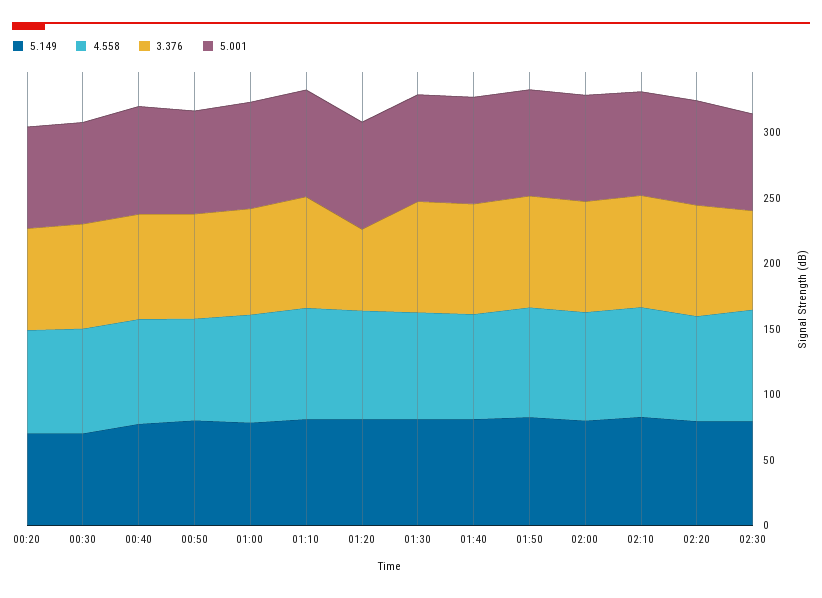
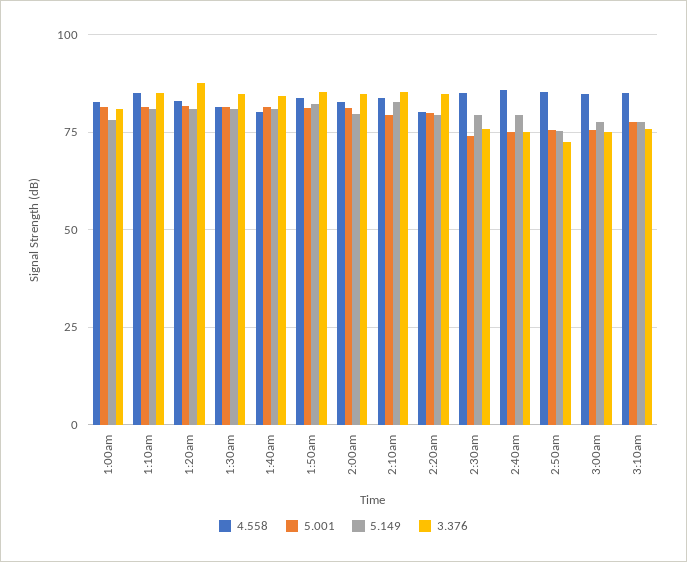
5.149, 00:20: 70 -> none
4.558, 00:20: 80 -> none
3.376, 00:20: 80 -> none
5.001, 00:20: 80 -> none
5.149, 00:30: 70 -> none
4.558, 00:30: 80 -> none
3.376, 00:30: 80 -> none
5.001, 00:30: 80 -> none
5.149, 00:40: 80 -> none
4.558, 00:40: 80 -> none
3.376, 00:40: 80 -> none
5.001, 00:40: 80 -> none
5.149, 00:50: 80 -> none
4.558, 00:50: 80 -> none
3.376, 00:50: 80 -> none
5.001, 00:50: 80 -> none
3.376, 01:20: 60 -> 87.5
4.558, 2:40am: none -> 85
5.001, 2:40am: none -> 75
5.149, 2:40am: none -> 80
3.376, 2:40am: none -> 75
4.558, 2:50am: none -> 85
5.001, 2:50am: none -> 75
5.149, 2:50am: none -> 75
3.376, 2:50am: none -> 72.5
4.558, 3:00am: none -> 85
5.001, 3:00am: none -> 75
5.149, 3:00am: none -> 77.5
3.376, 3:00am: none -> 75
4.558, 3:10am: none -> 85
5.001, 3:10am: none -> 77.5
5.149, 3:10am: none -> 77.5
3.376, 3:10am: none -> 75

